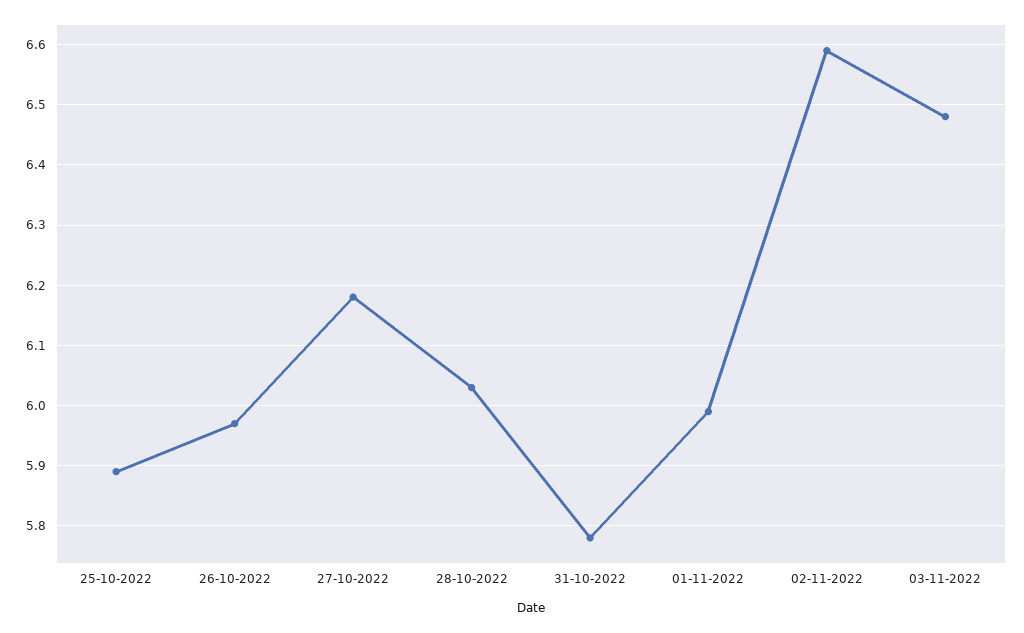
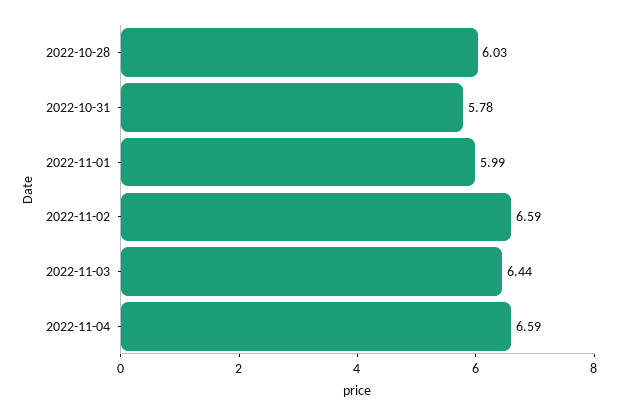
25-10-2022: 5.89 -> none
26-10-2022: 5.97 -> none
27-10-2022: 6.18 -> none
03-11-2022: 6.48 -> 6.44
2022-11-04: none -> 6.59

